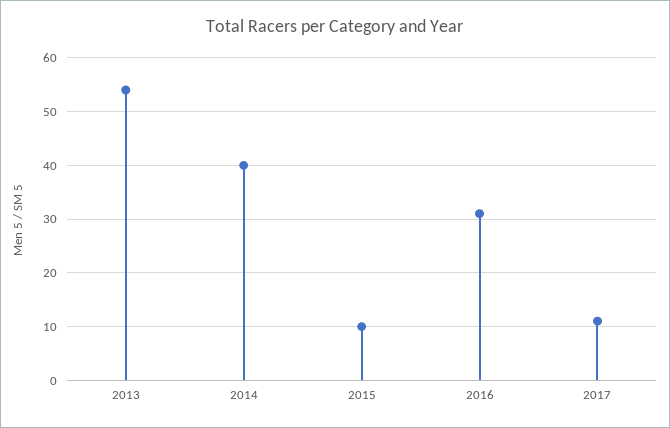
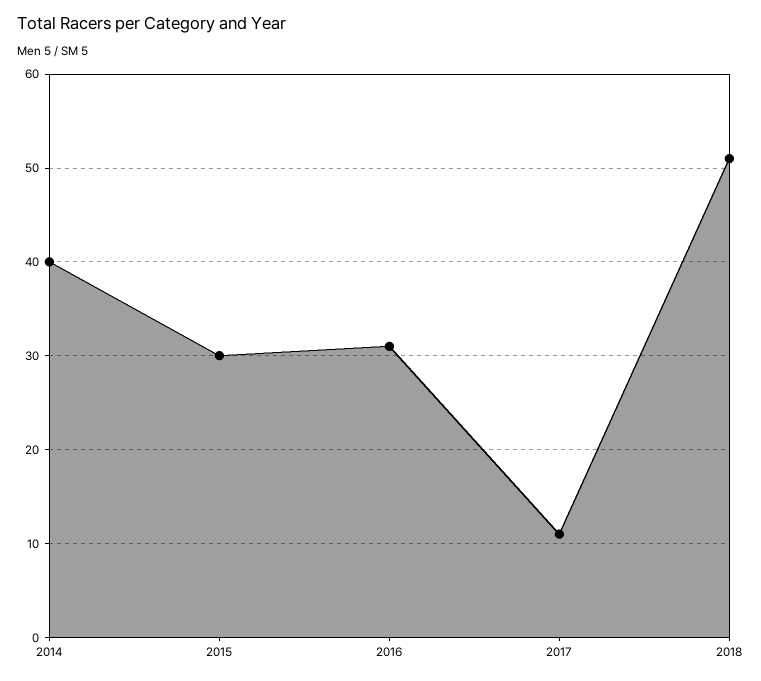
2013: 55 -> none
2015: 10 -> 30
2018: none -> 51

